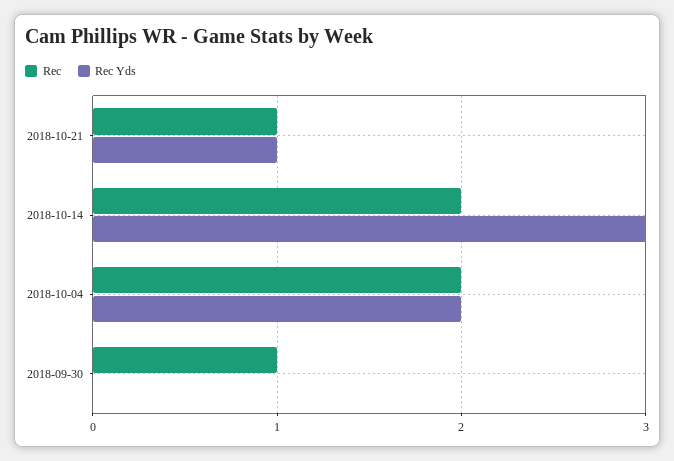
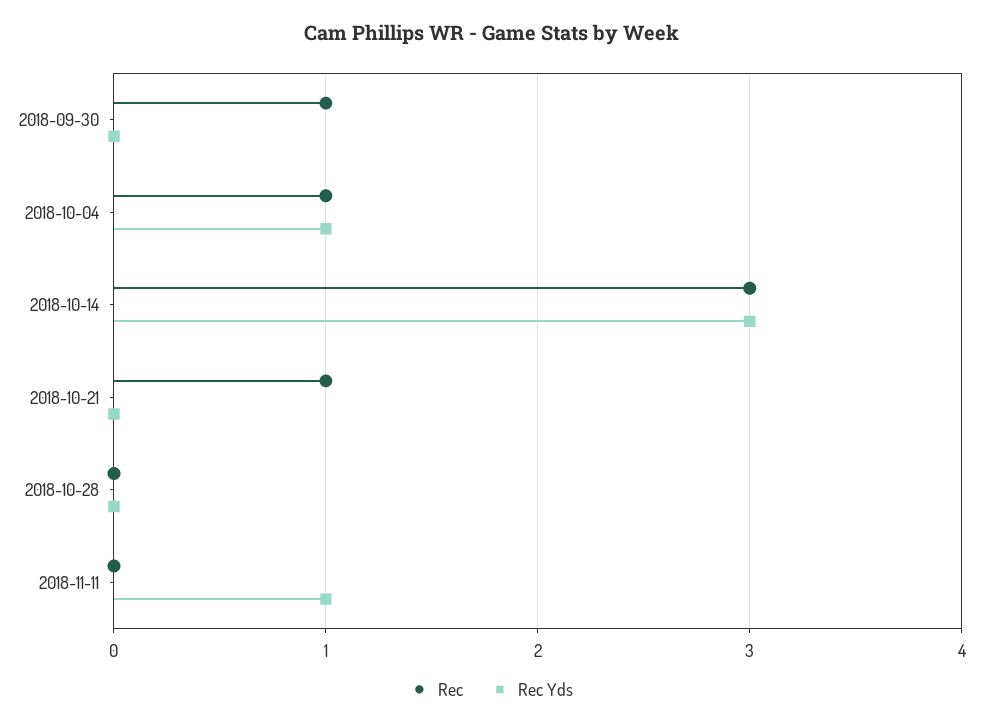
Rec Yds, 2018-10-21: 1 -> 0
Rec, 2018-10-14: 2 -> 3
Rec, 2018-10-04: 2 -> 1
Rec Yds, 2018-10-04: 2 -> 1
Rec, 2018-10-28: none -> 0
Rec Yds, 2018-10-28: none -> 0
Rec, 2018-11-11: none -> 0
Rec Yds, 2018-11-11: none -> 1

